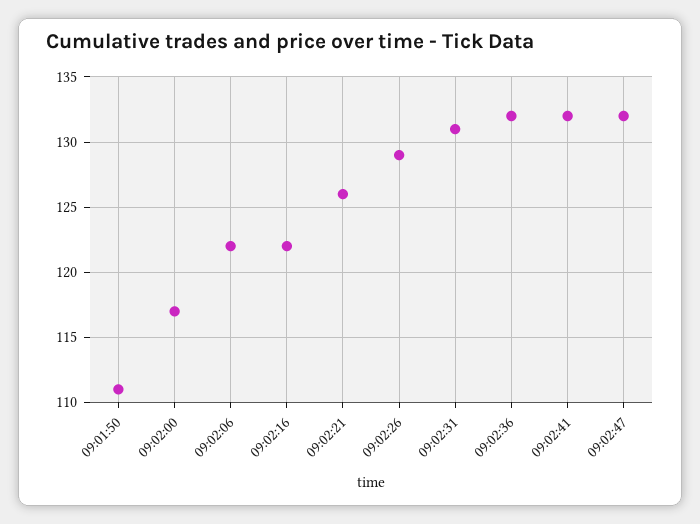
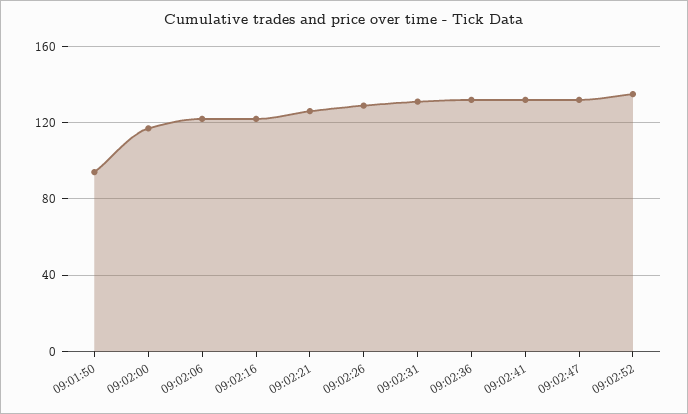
09:01:50: 111 -> 95
09:02:52: none -> 135

